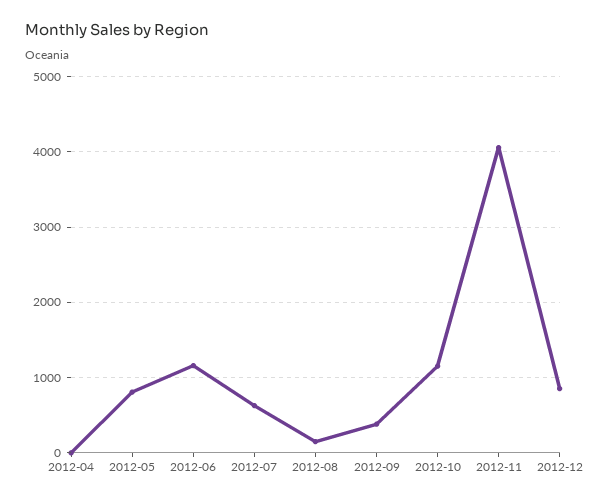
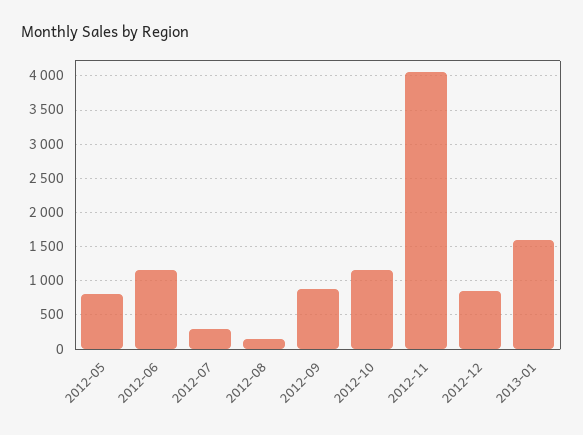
2012-04: 0 -> none
2012-07: 600 -> 300
2012-09: 400 -> 900
2013-01: none -> 1600

